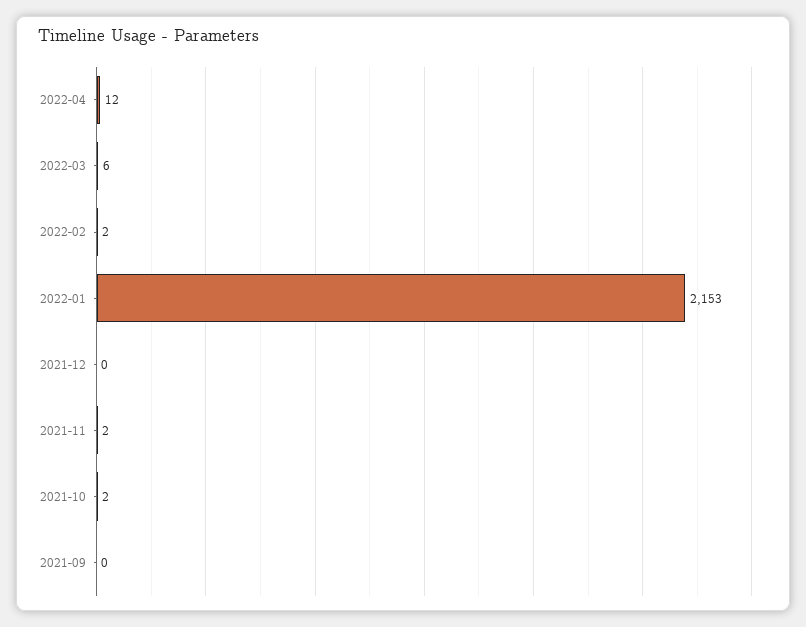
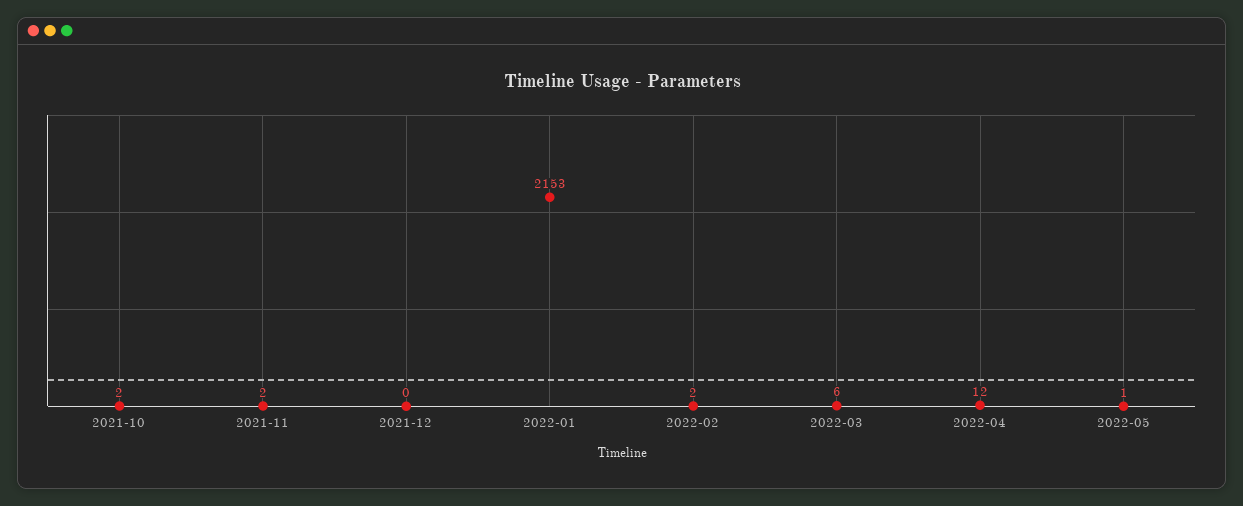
2021-09: 0 -> none
2022-05: none -> 1

